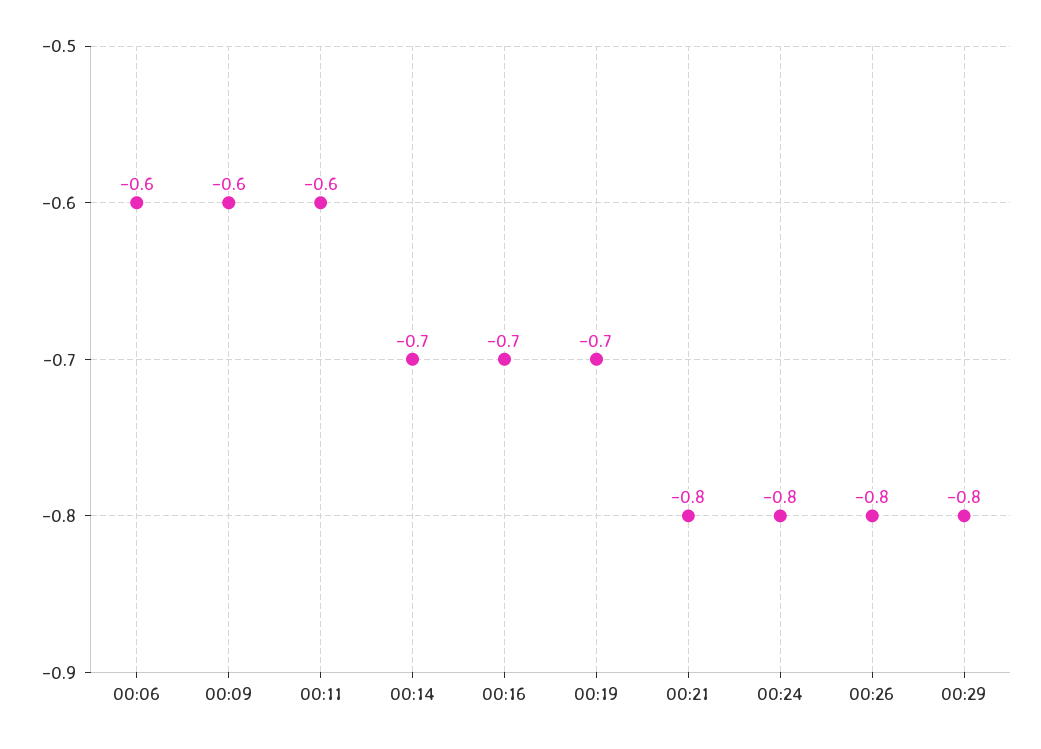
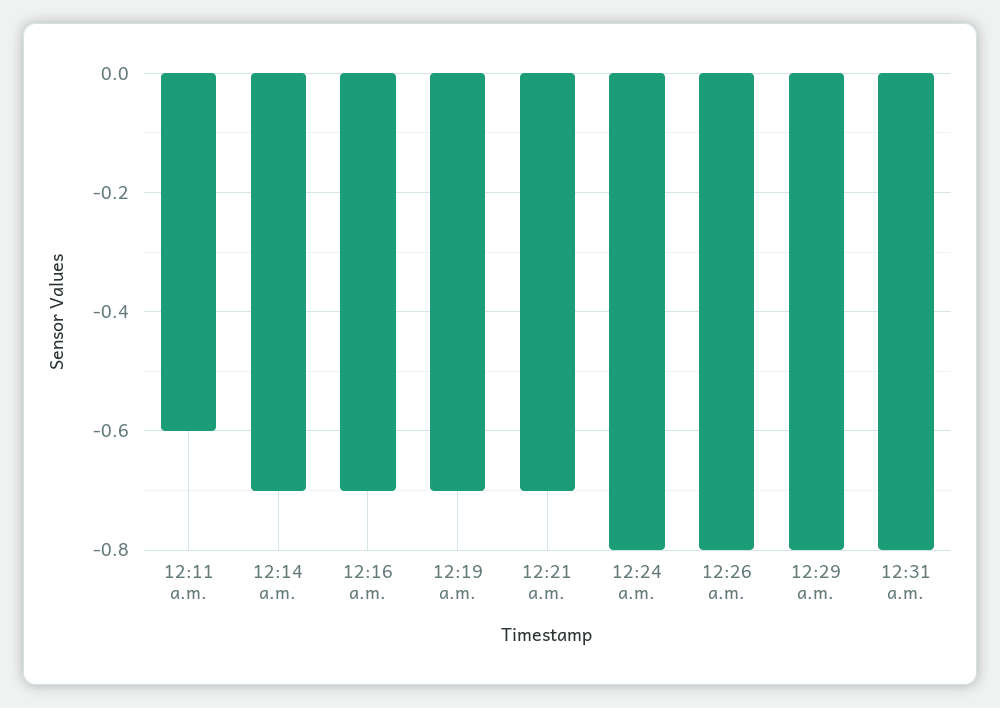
00:06: -0.6 -> none
00:09: -0.6 -> none
00:21: -0.8 -> -0.7
12:31 a.m.: none -> -0.8

